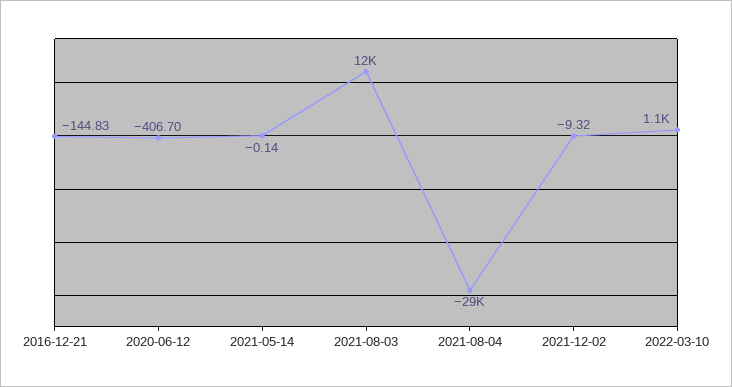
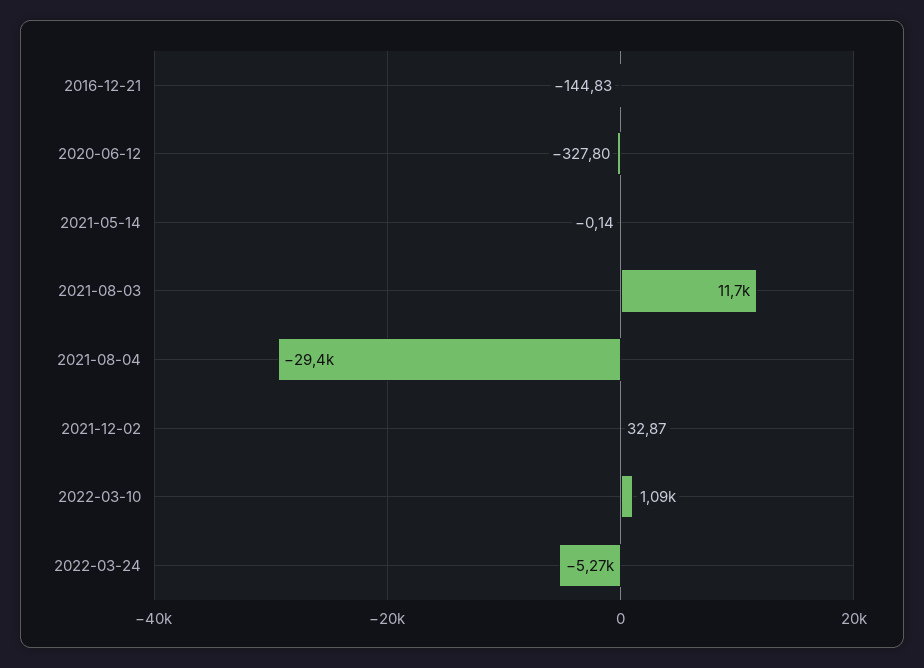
2020-06-12: -406.7 -> -327.8
2021-12-02: -9.32 -> 32.87
2022-03-24: none -> -5270

